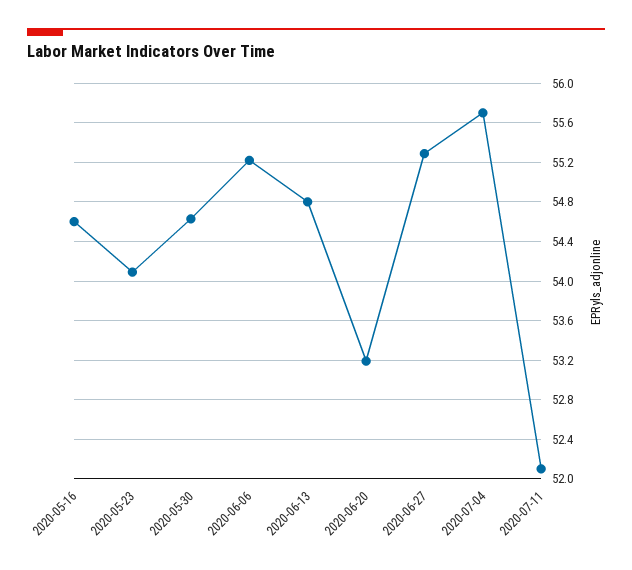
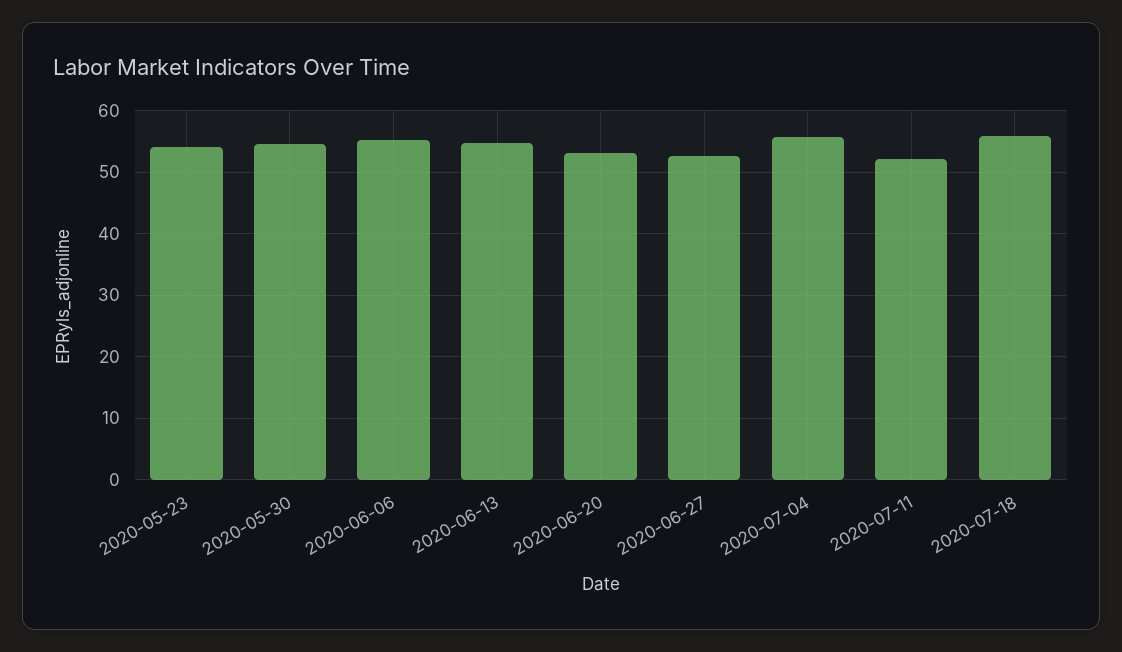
2020-05-16: 54.6 -> none
2020-06-27: 55.3 -> 53
2020-07-18: none -> 56

